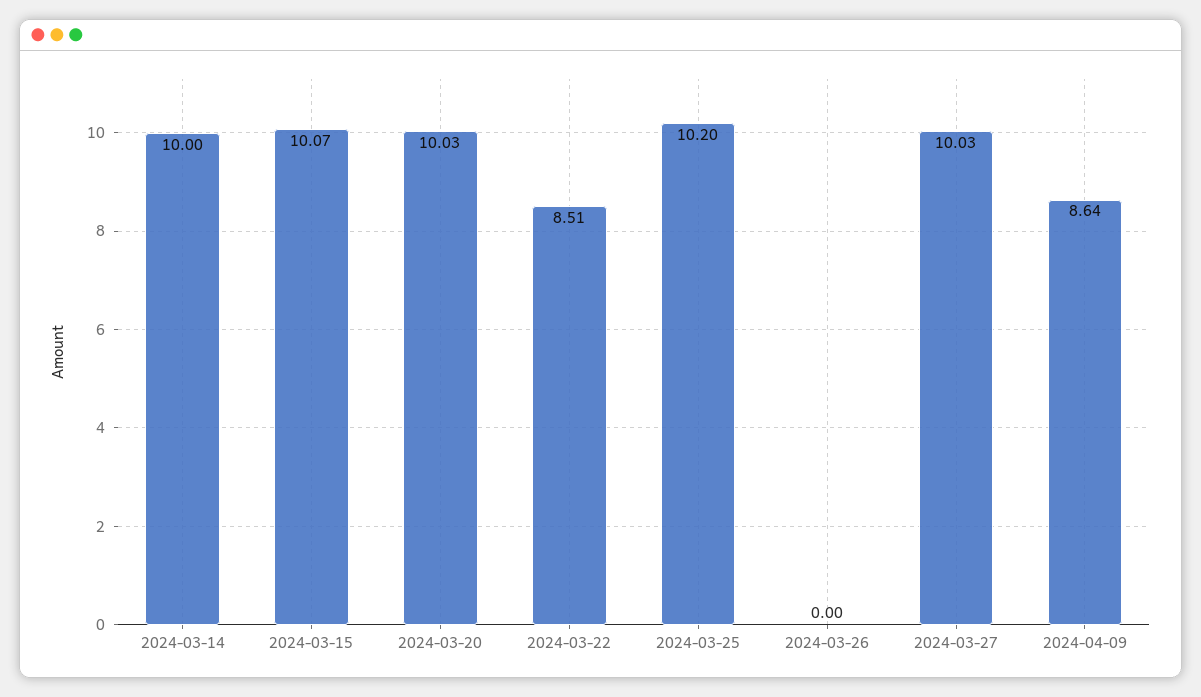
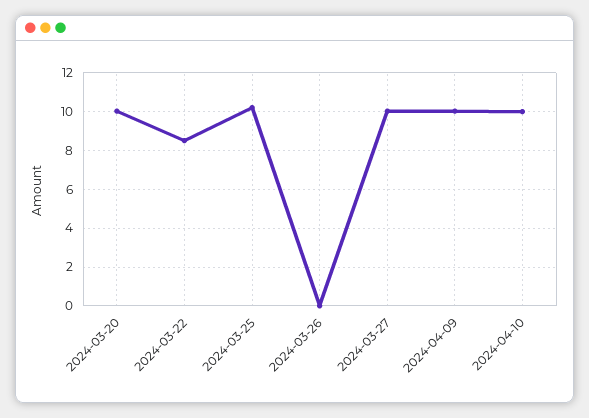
2024-03-14: 10 -> none
2024-03-15: 10.07 -> none
2024-04-09: 8.64 -> 10
2024-04-10: none -> 10

